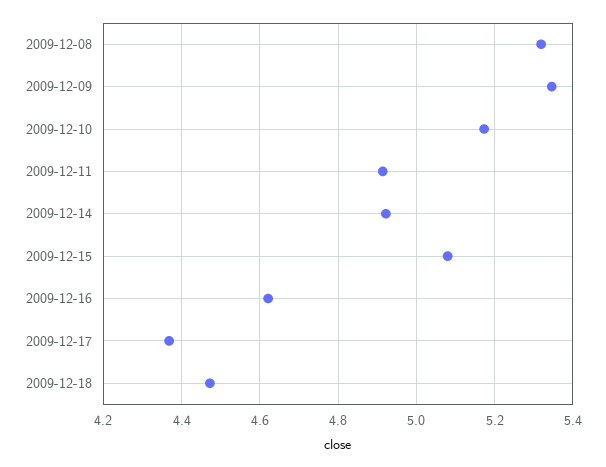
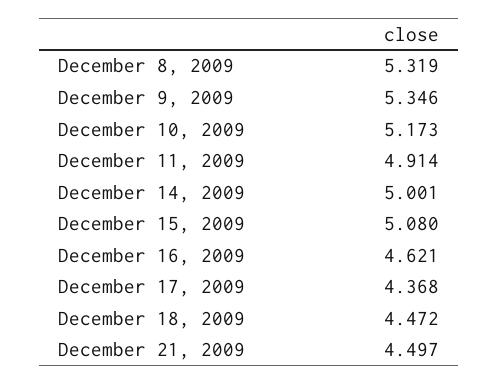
2009-12-14: 4.92 -> 5.001
December 21, 2009: none -> 4.497

